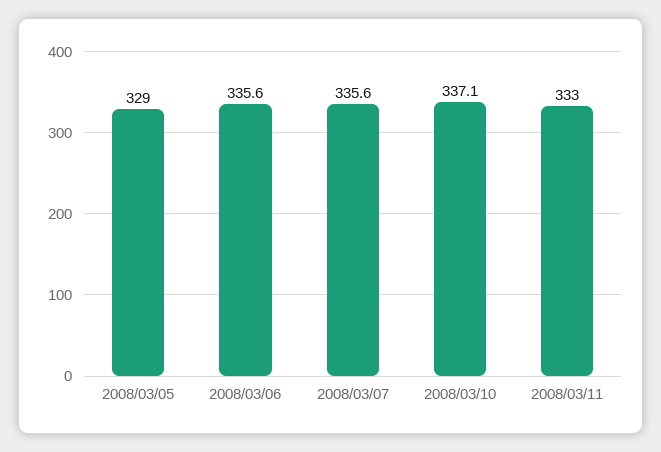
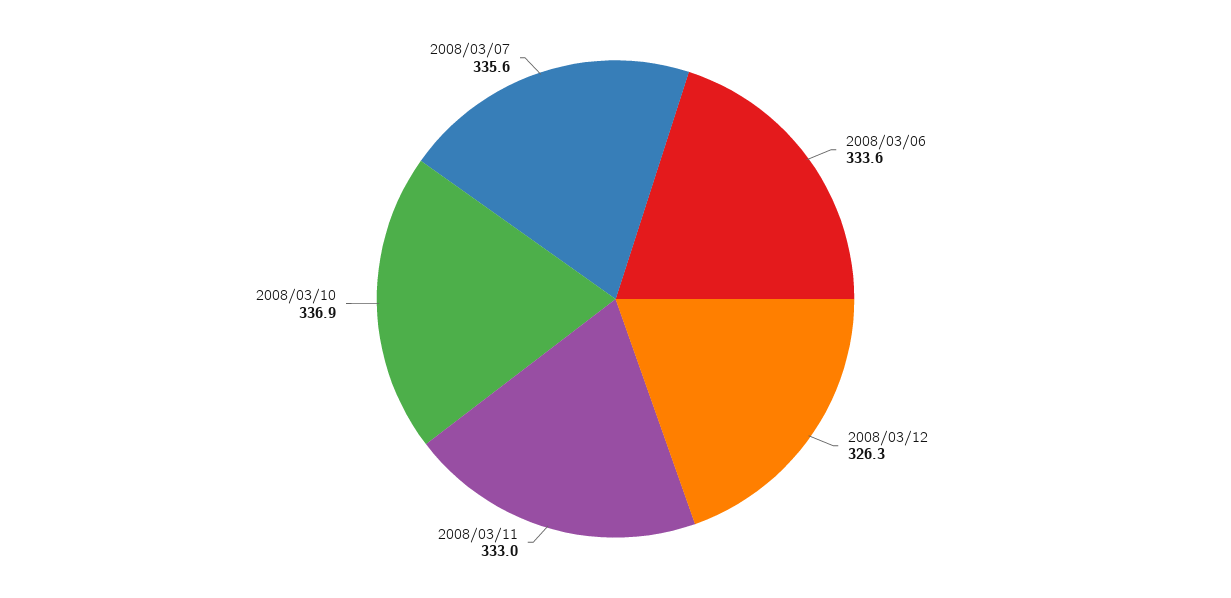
2008/03/05: 329 -> none
2008/03/06: 335.6 -> 333.6
2008/03/10: 337.1 -> 336.9
2008/03/12: none -> 326.3

